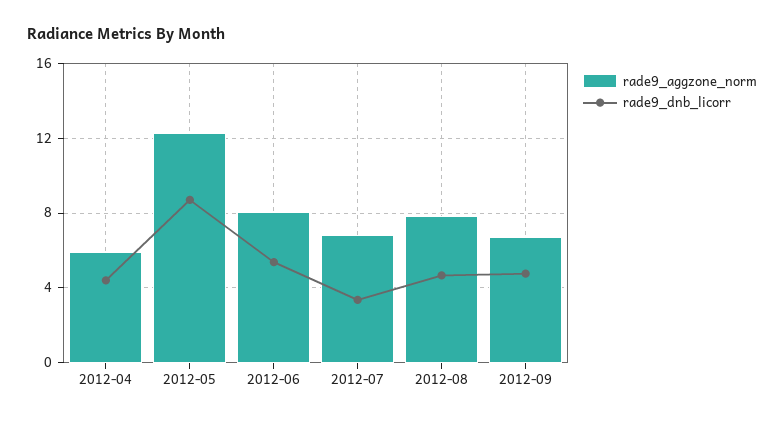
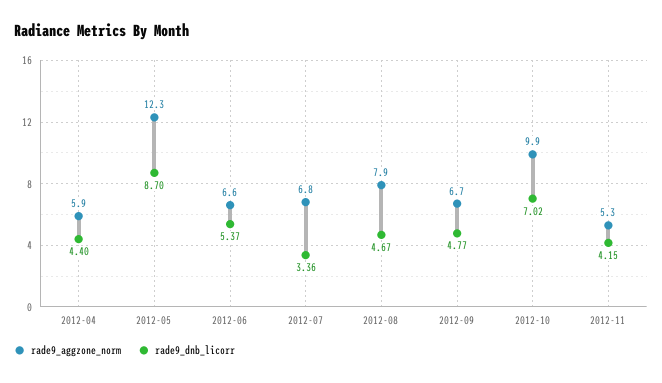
rade9_aggzone_norm, 2012-06: 8 -> 6.6
rade9_aggzone_norm, 2012-10: none -> 9.9
rade9_dnb_licorr, 2012-10: none -> 7.02
rade9_aggzone_norm, 2012-11: none -> 5.3
rade9_dnb_licorr, 2012-11: none -> 4.15

